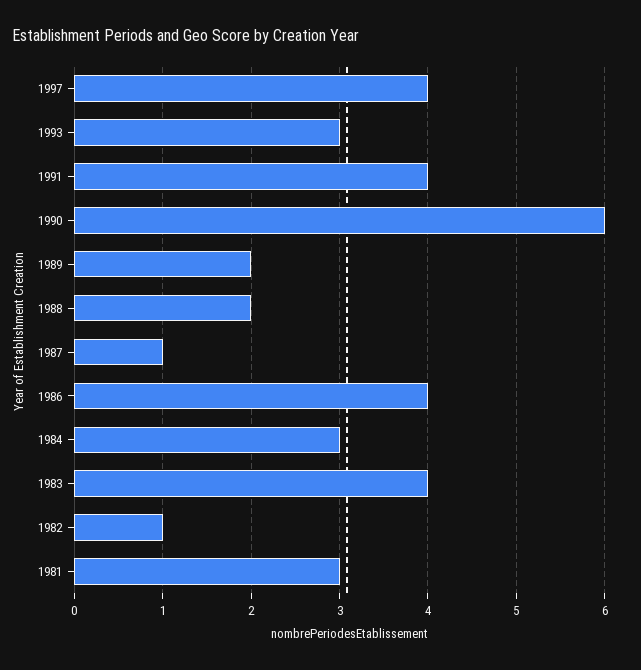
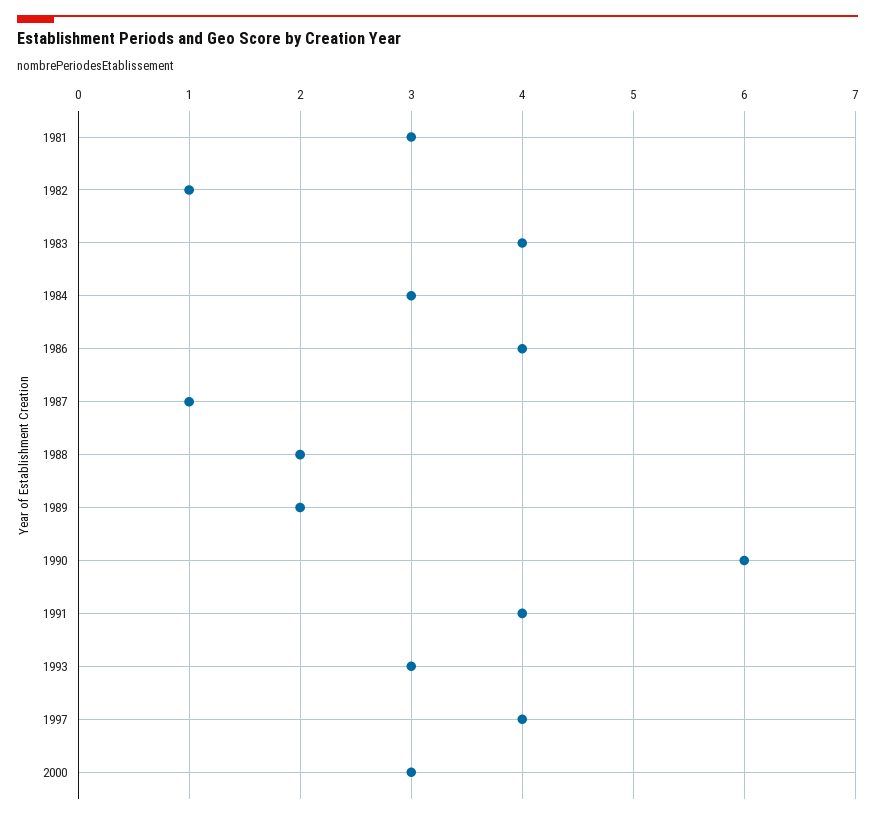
2000: none -> 3

